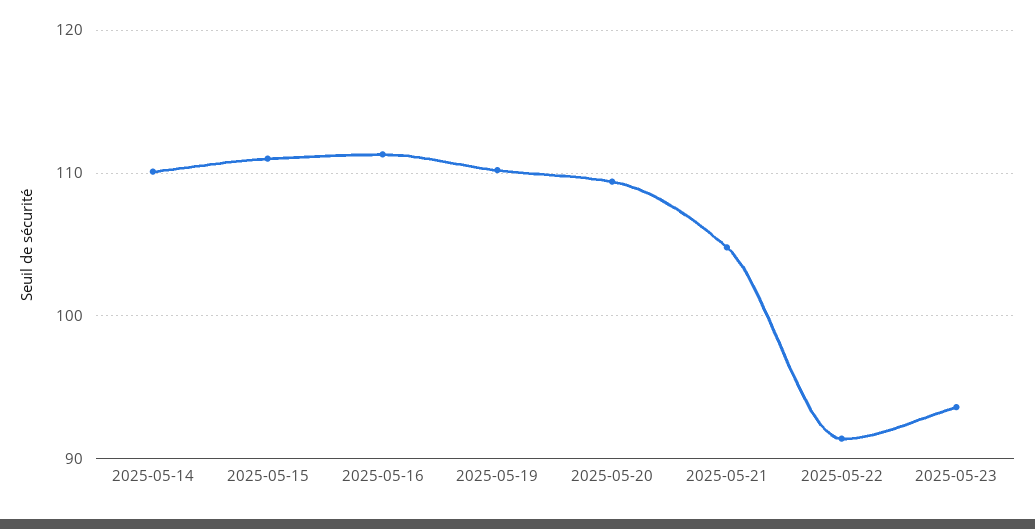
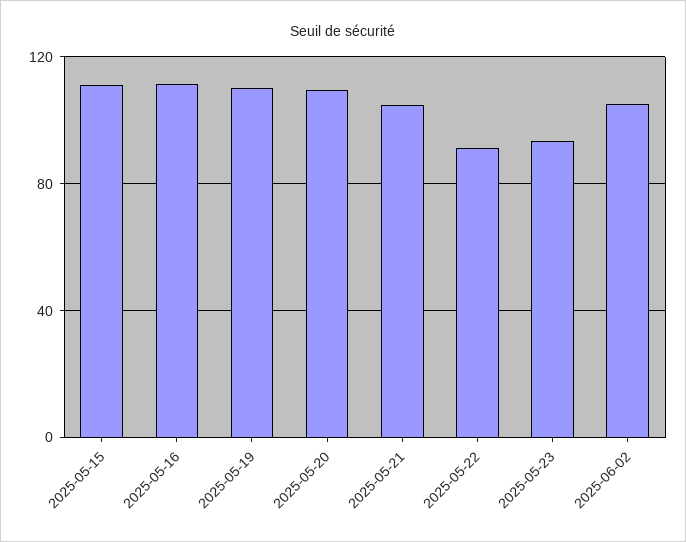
2025-05-14: 110 -> none
2025-06-02: none -> 105

